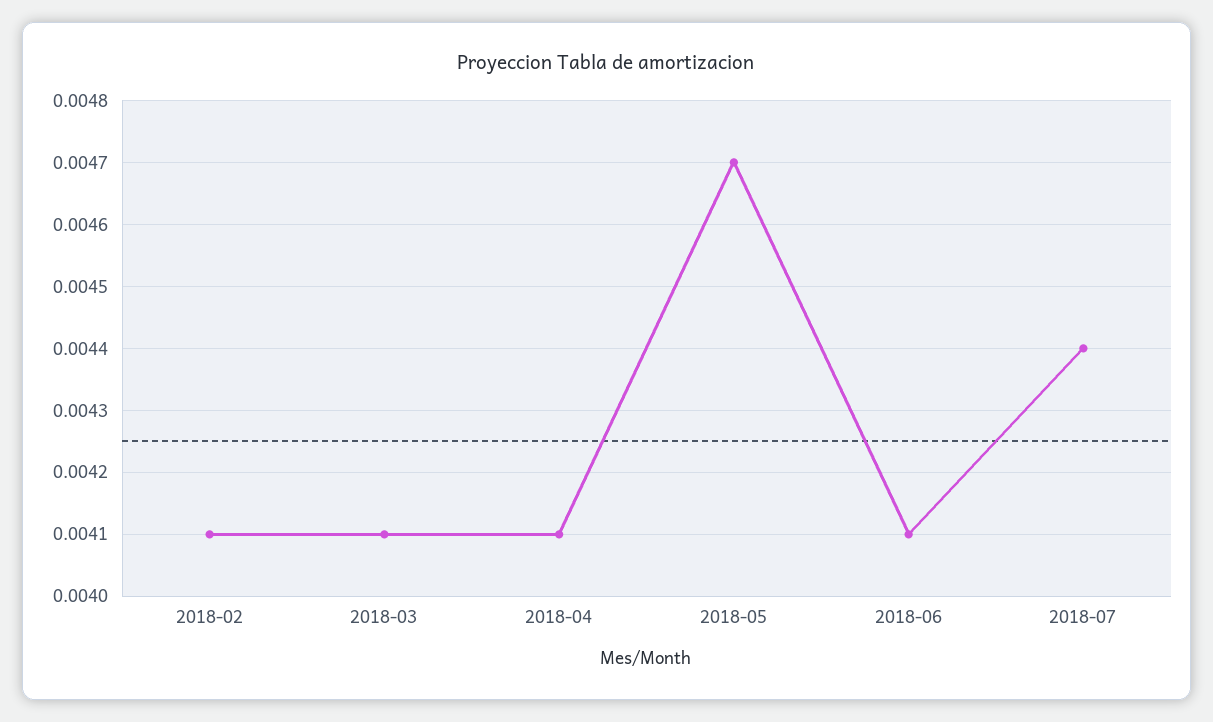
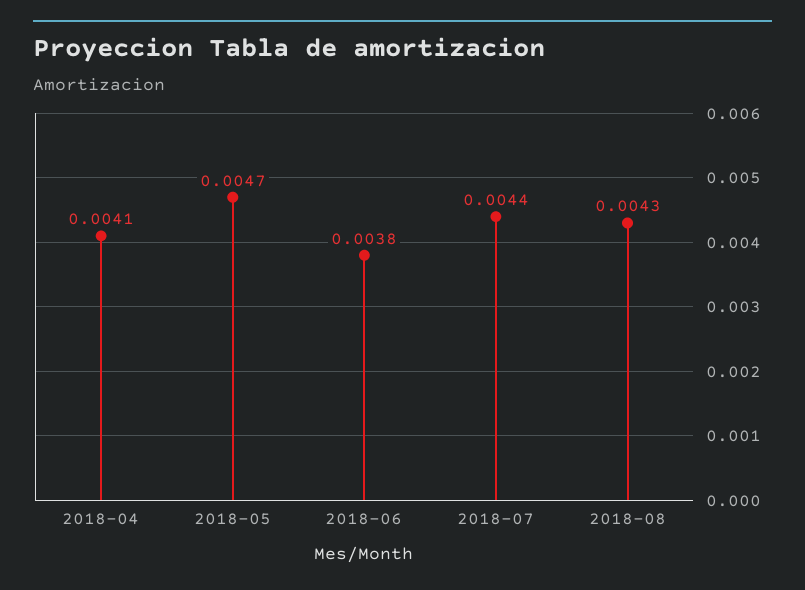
2018-02: 0.0041 -> none
2018-03: 0.0041 -> none
2018-06: 0.0041 -> 0.0038
2018-08: none -> 0.0043

